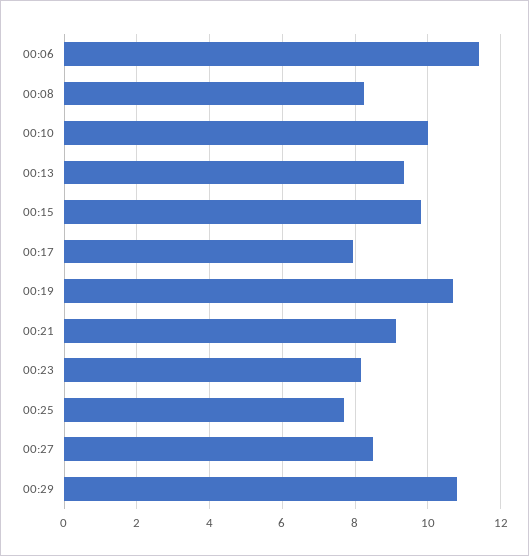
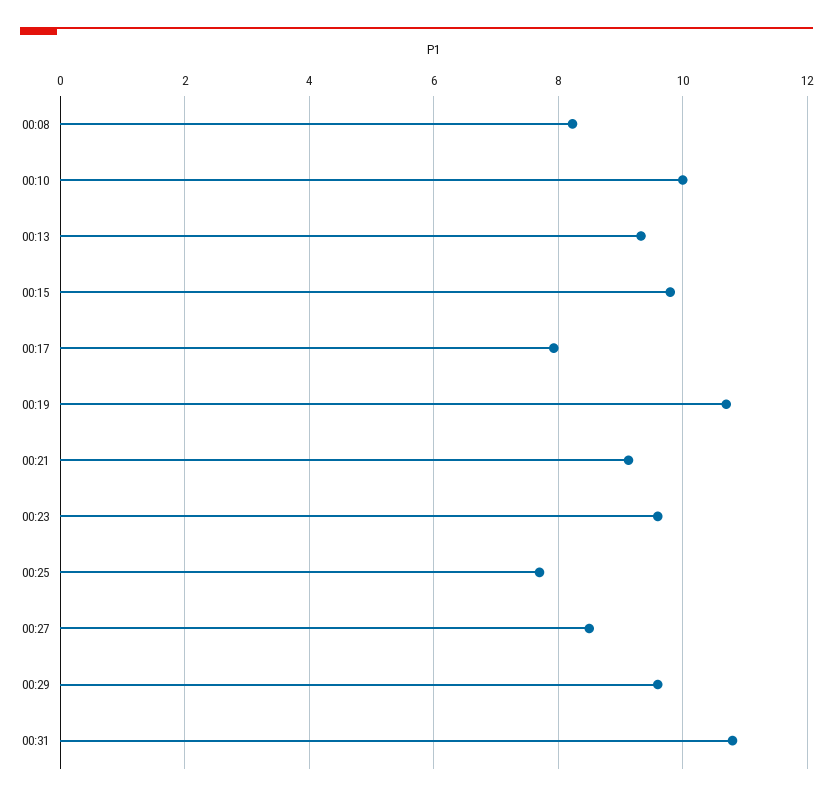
00:06: 11.4 -> none
00:23: 8.2 -> 9.6
00:29: 10.8 -> 9.6
00:31: none -> 10.8

